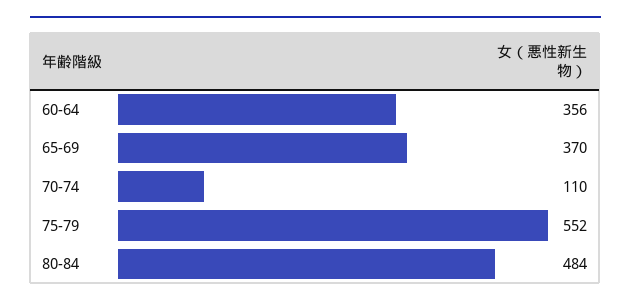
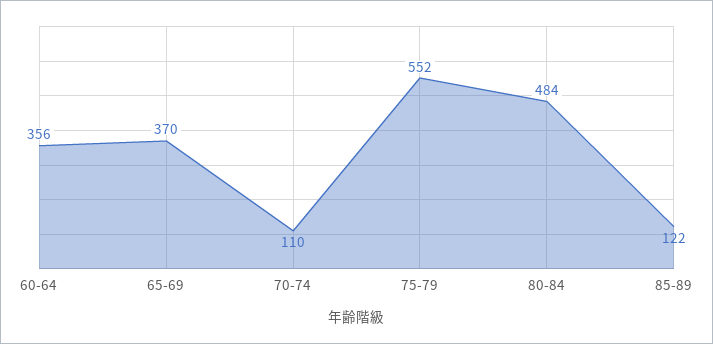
85-89: none -> 122

